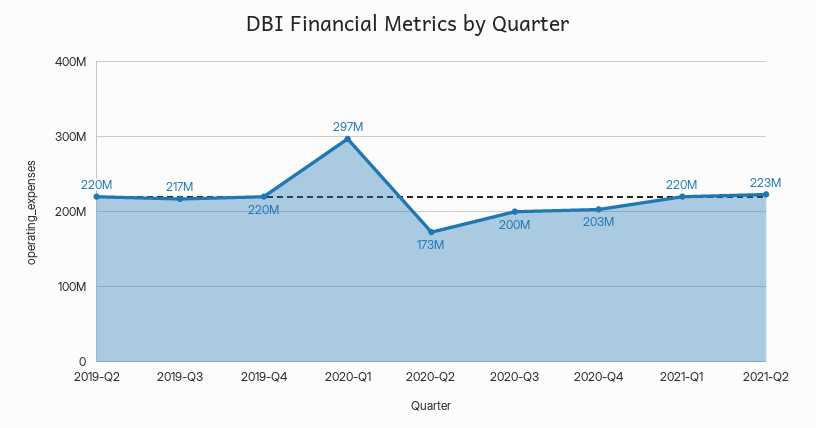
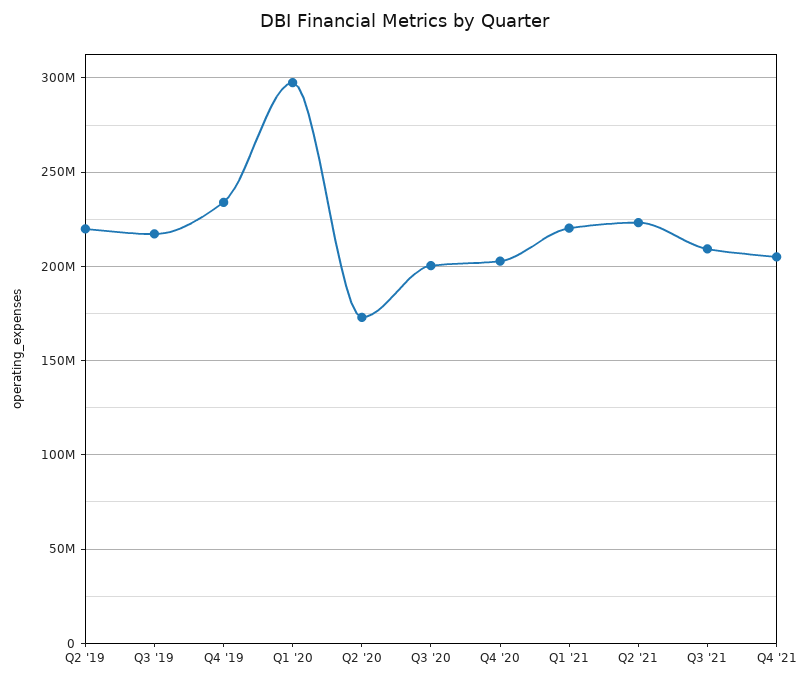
2019-Q4: 220000000 -> 235000000
Q3 '21: none -> 210000000
Q4 '21: none -> 205000000

